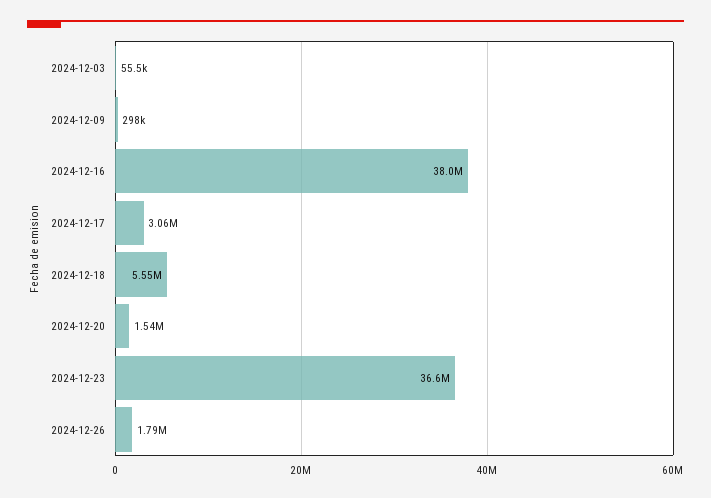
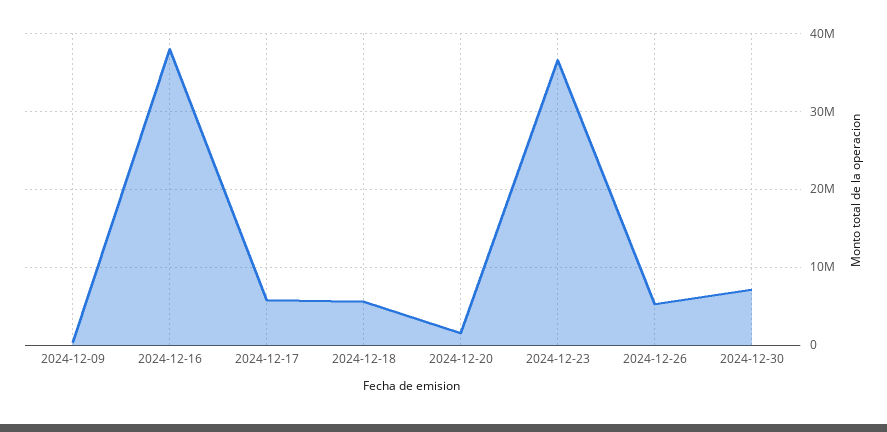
2024-12-03: 55500 -> none
2024-12-17: 3060000 -> 6000000
2024-12-26: 1790000 -> 5000000
2024-12-30: none -> 7000000

